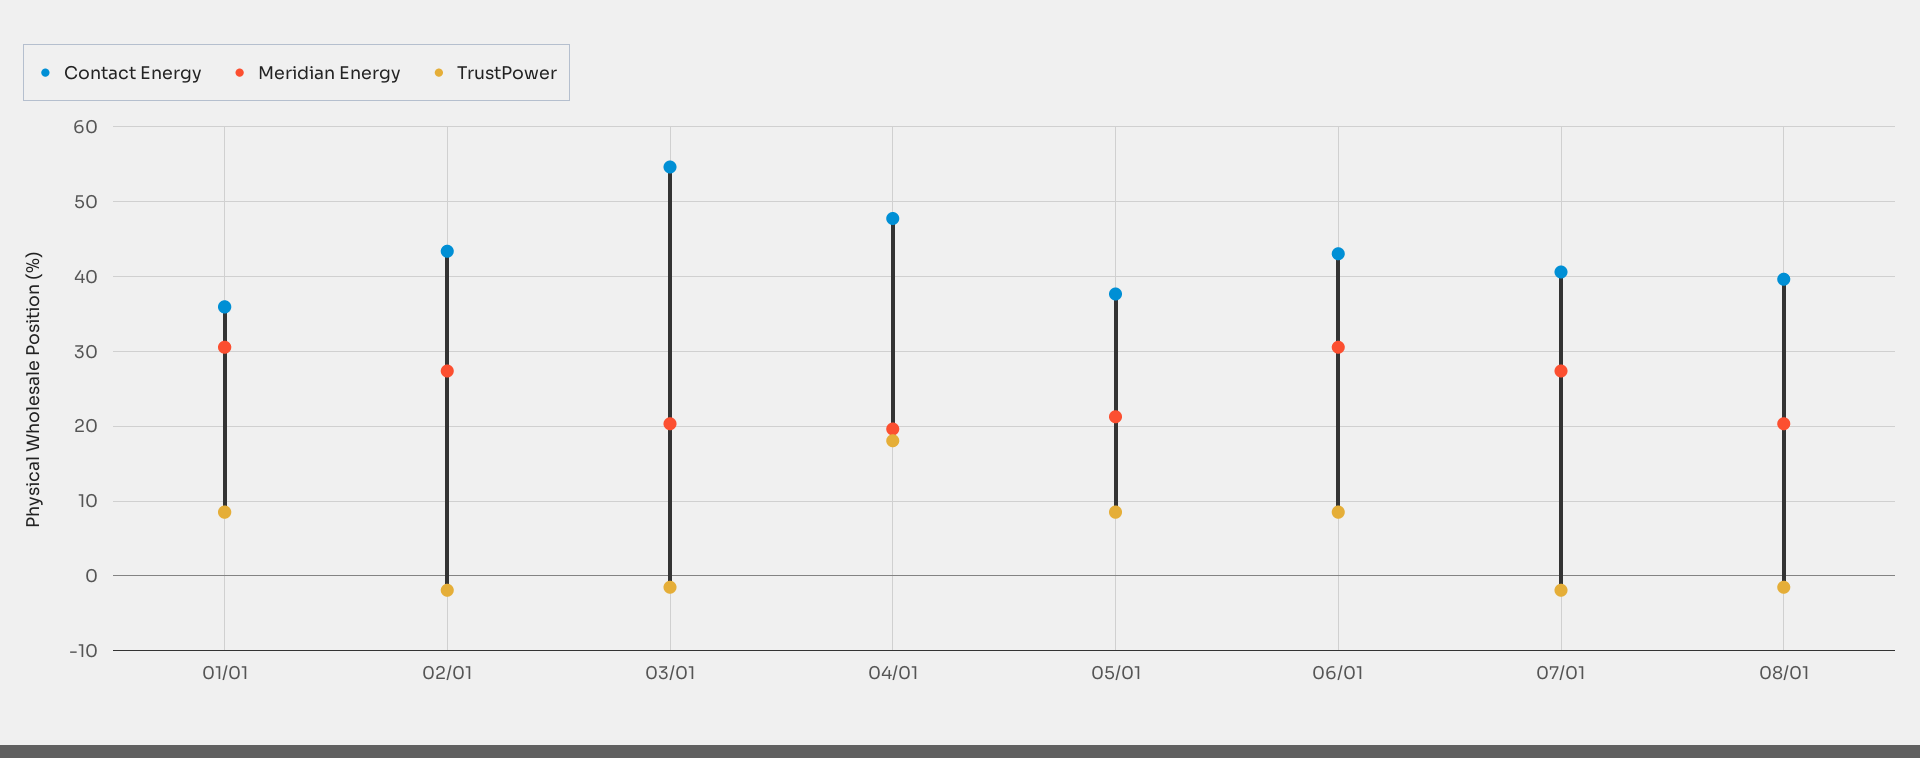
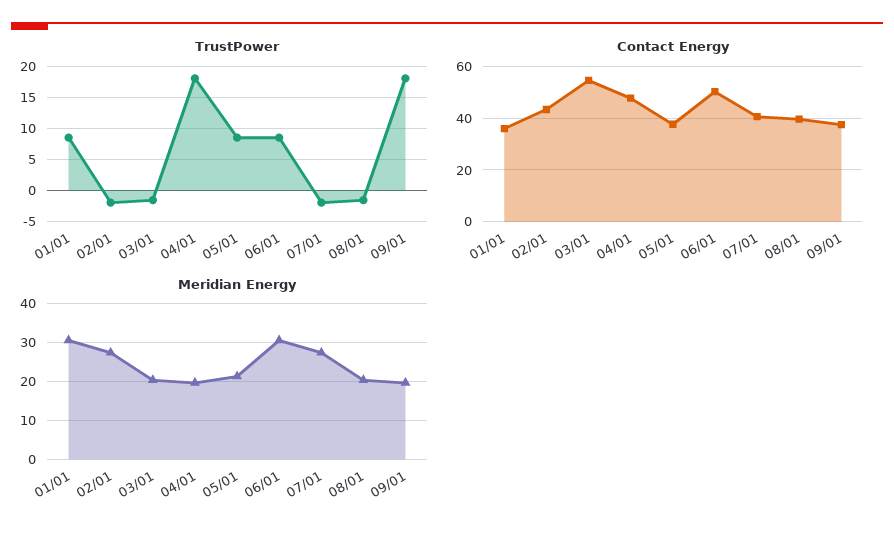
Contact Energy, 06/01: 43 -> 50
TrustPower, 09/01: none -> 18
Contact Energy, 09/01: none -> 37.5
Meridian Energy, 09/01: none -> 20

